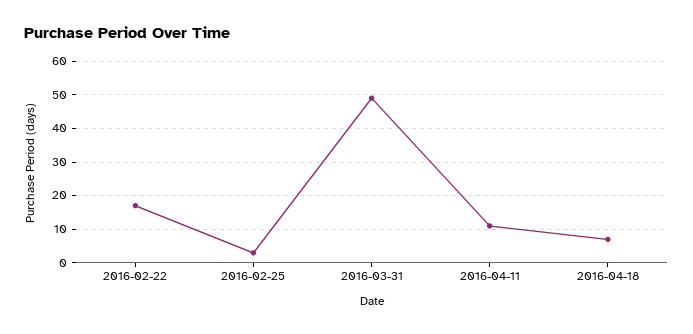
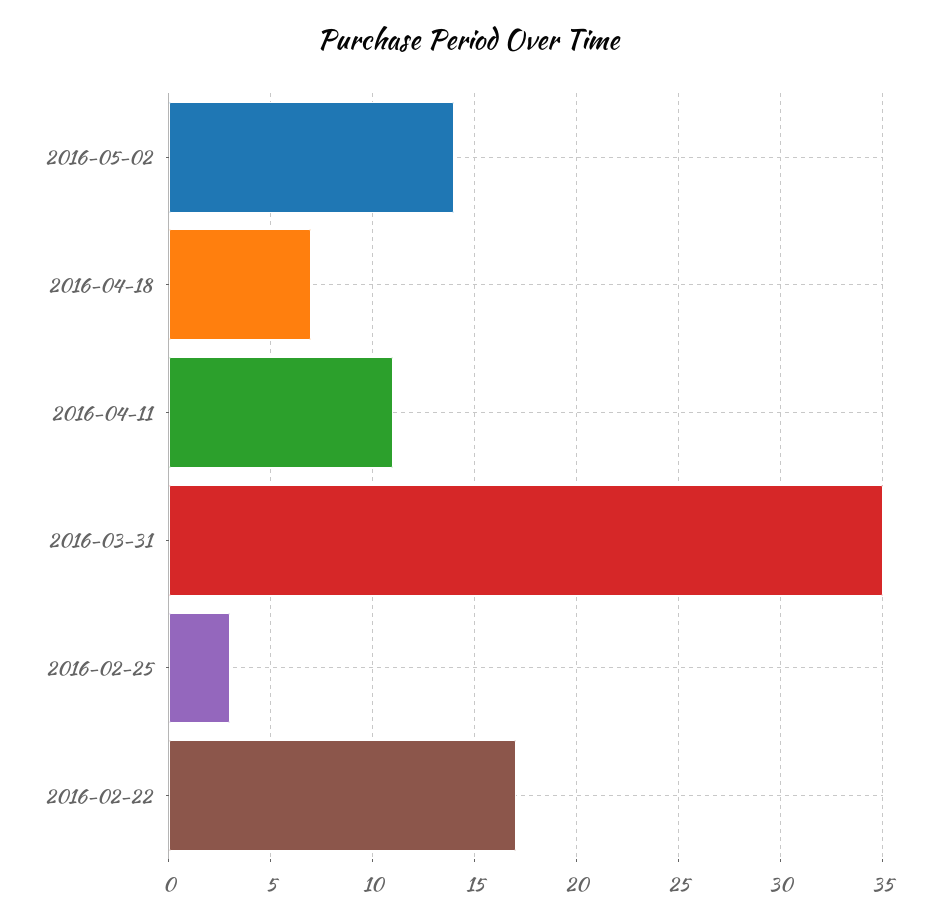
2016-03-31: 50 -> 35
2016-05-02: none -> 14

